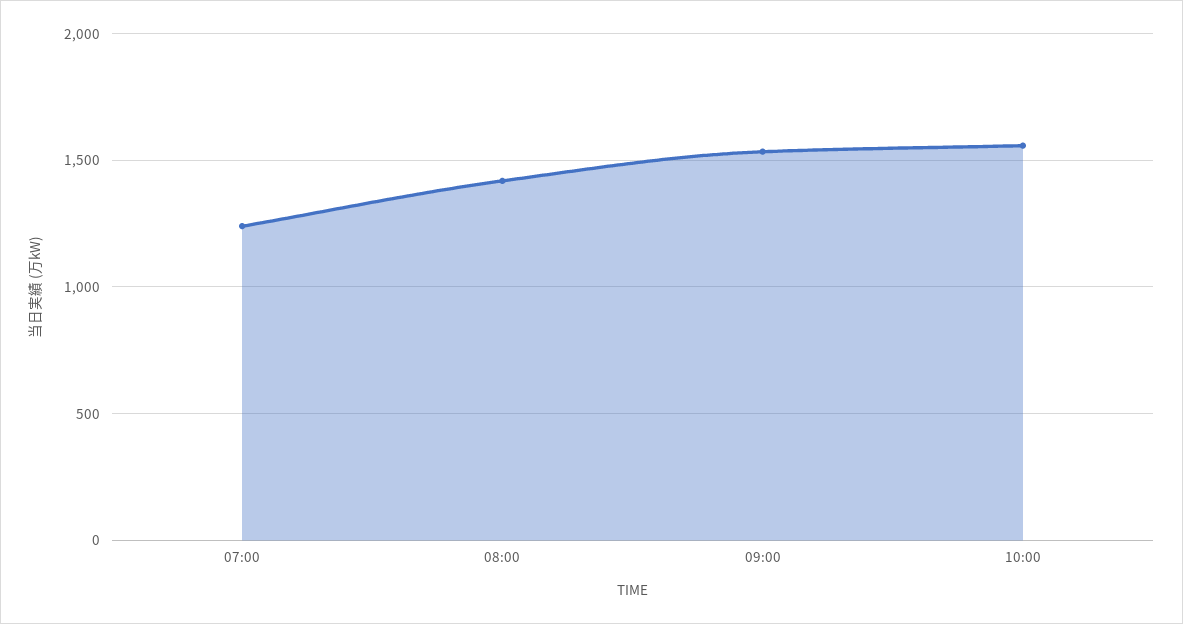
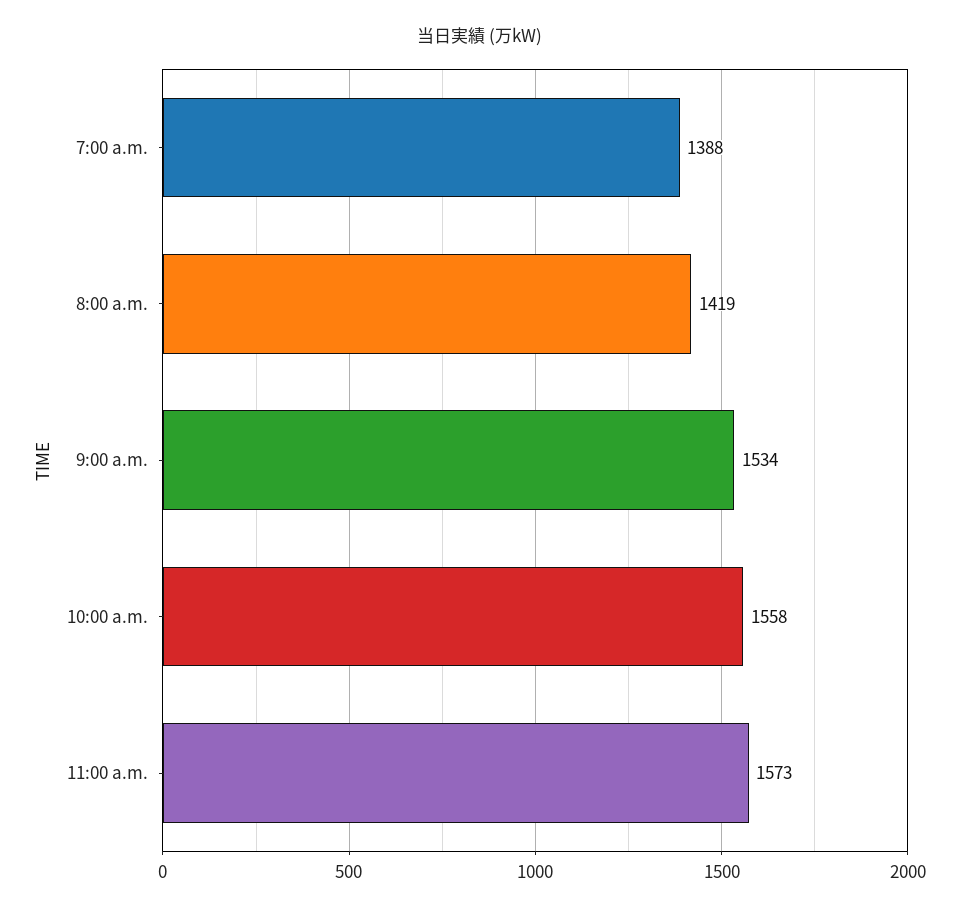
07:00: 1250 -> 1388
11:00 a.m.: none -> 1573

